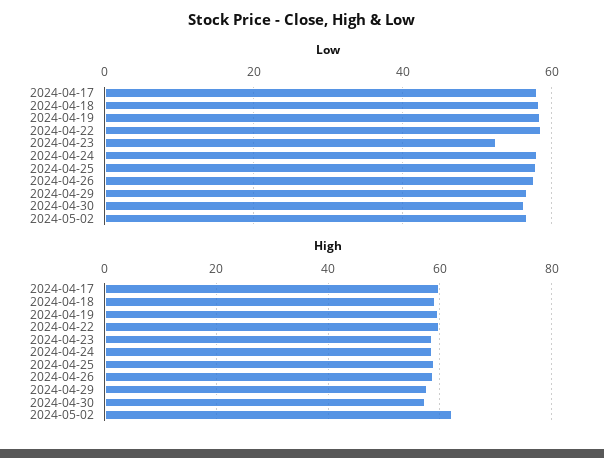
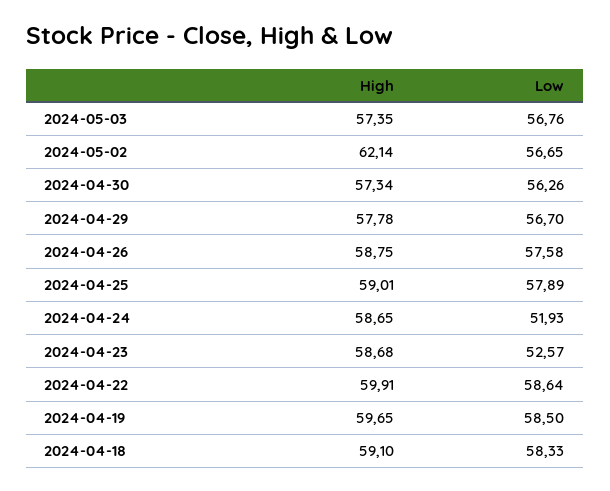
Low, 2024-04-17: 58 -> none
Low, 2024-04-24: 58 -> 51.93
High, 2024-04-17: 60 -> none
High, 2024-05-03: none -> 57.35
Low, 2024-05-03: none -> 56.76

